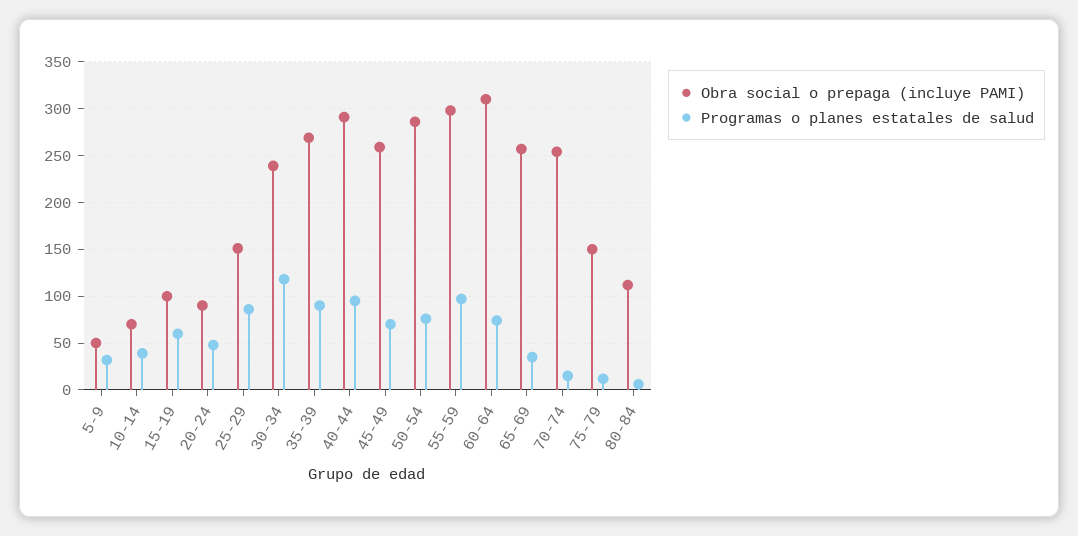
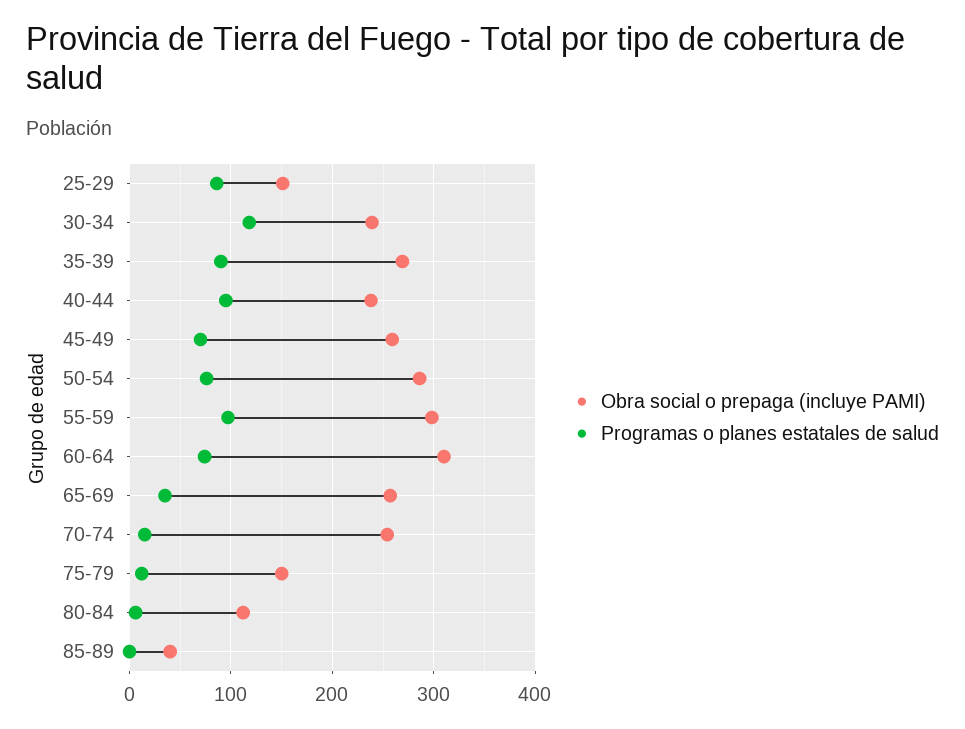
Obra social o prepaga (incluye PAMI), 5-9: 50 -> none
Programas o planes estatales de salud, 5-9: 30 -> none
Obra social o prepaga (incluye PAMI), 10-14: 70 -> none
Programas o planes estatales de salud, 10-14: 40 -> none
Obra social o prepaga (incluye PAMI), 15-19: 100 -> none
Programas o planes estatales de salud, 15-19: 60 -> none
Obra social o prepaga (incluye PAMI), 20-24: 90 -> none
Programas o planes estatales de salud, 20-24: 50 -> none
Obra social o prepaga (incluye PAMI), 40-44: 290 -> 240
Obra social o prepaga (incluye PAMI), 85-89: none -> 40
Programas o planes estatales de salud, 85-89: none -> 0

